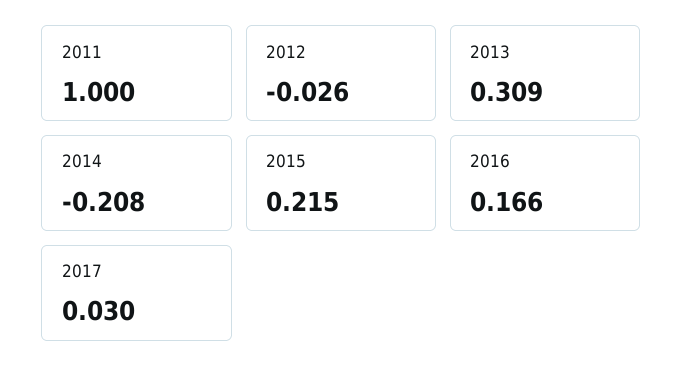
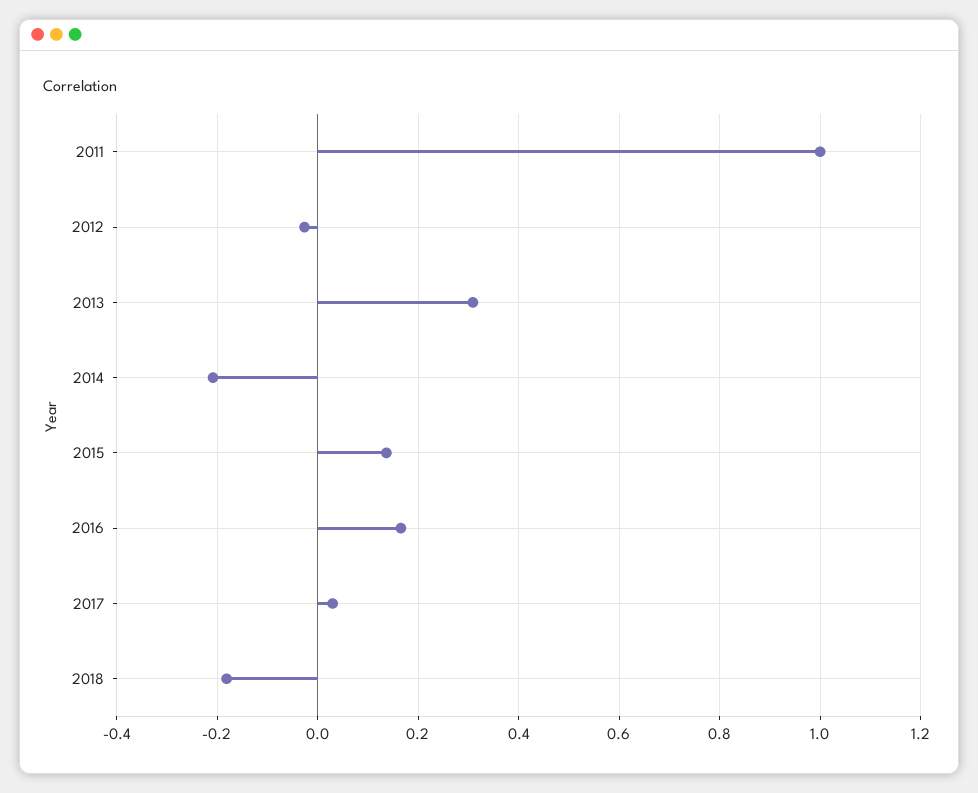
2015: 0.215 -> 0.14
2018: none -> -0.18

